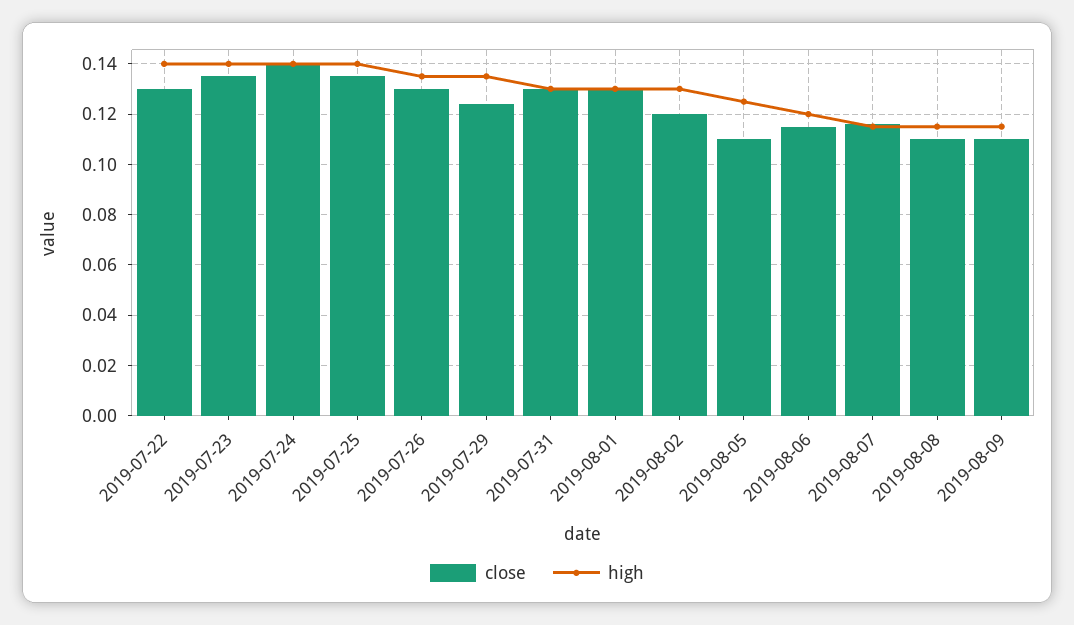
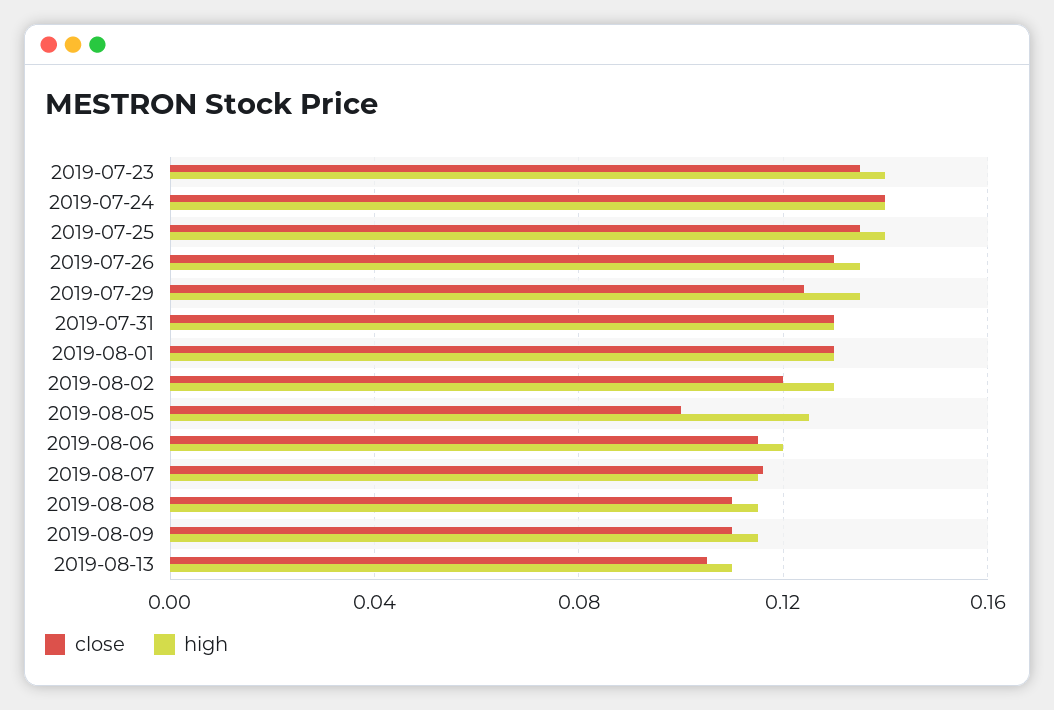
close, 2019-07-22: 0.13 -> none
high, 2019-07-22: 0.14 -> none
close, 2019-08-05: 0.11 -> 0.1
close, 2019-08-13: none -> 0.105
high, 2019-08-13: none -> 0.11

